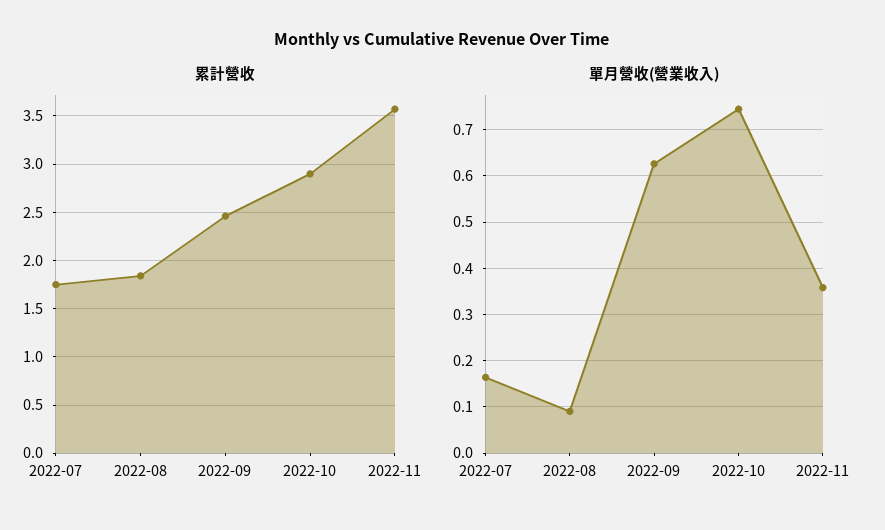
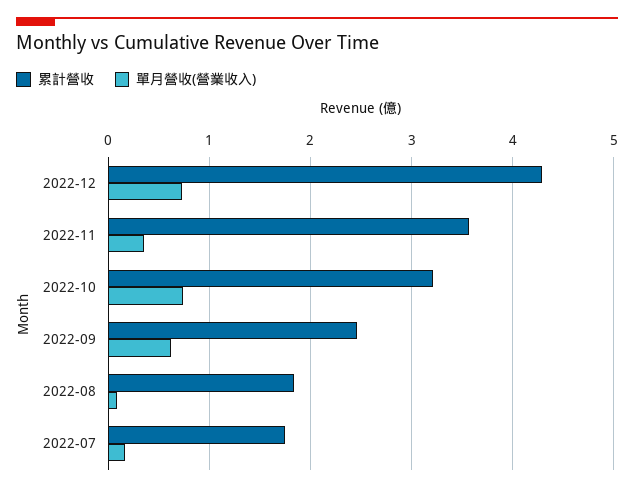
累計營收, 2022-10: 2.9 -> 3.2
累計營收, 2022-12: none -> 4.3
單月營收(營業收入), 2022-12: none -> 0.7

